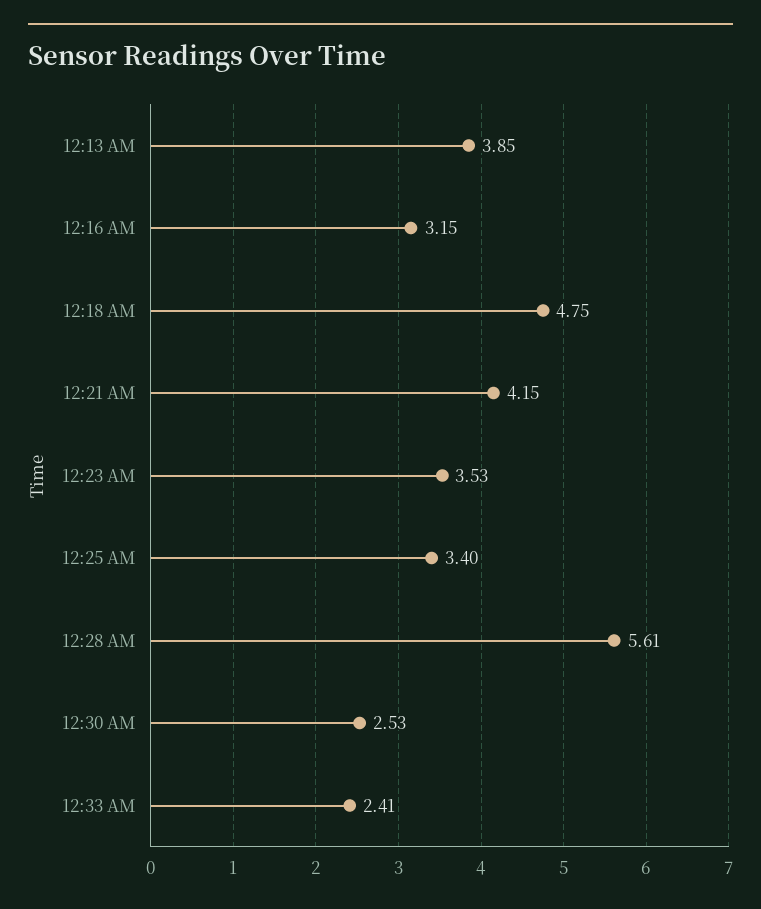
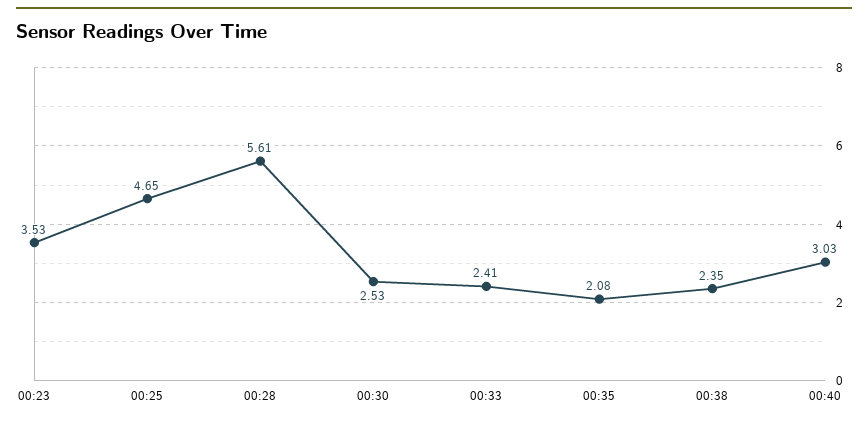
12:13 AM: 3.85 -> none
12:16 AM: 3.15 -> none
12:18 AM: 4.75 -> none
12:21 AM: 4.15 -> none
12:25 AM: 3.4 -> 4.65
00:35: none -> 2.08
00:38: none -> 2.35
00:40: none -> 3.03

